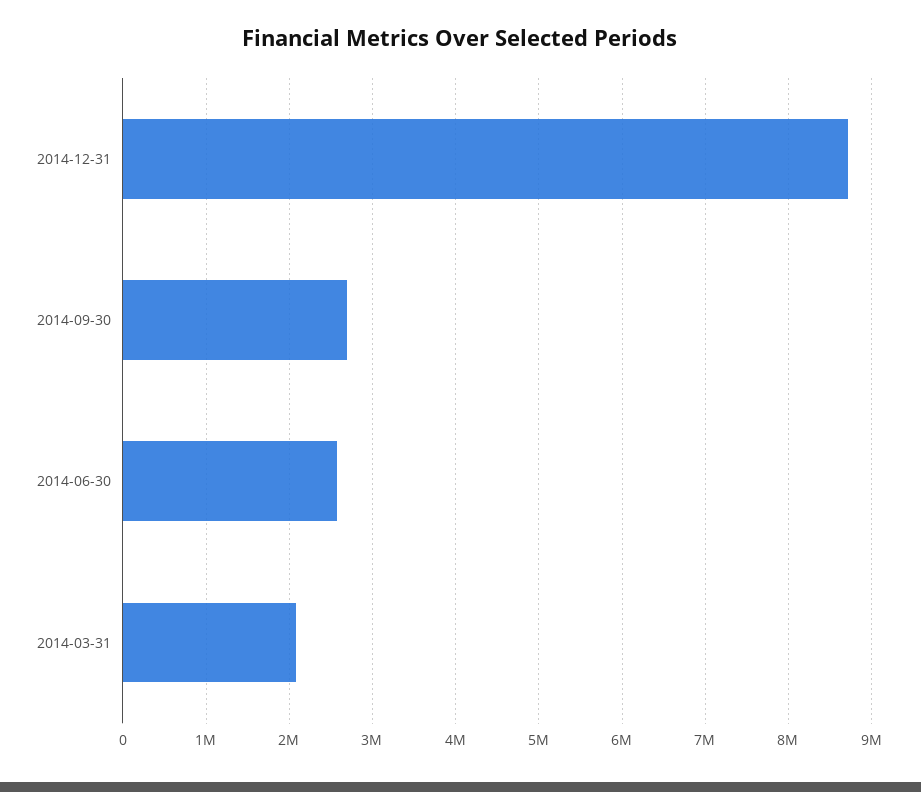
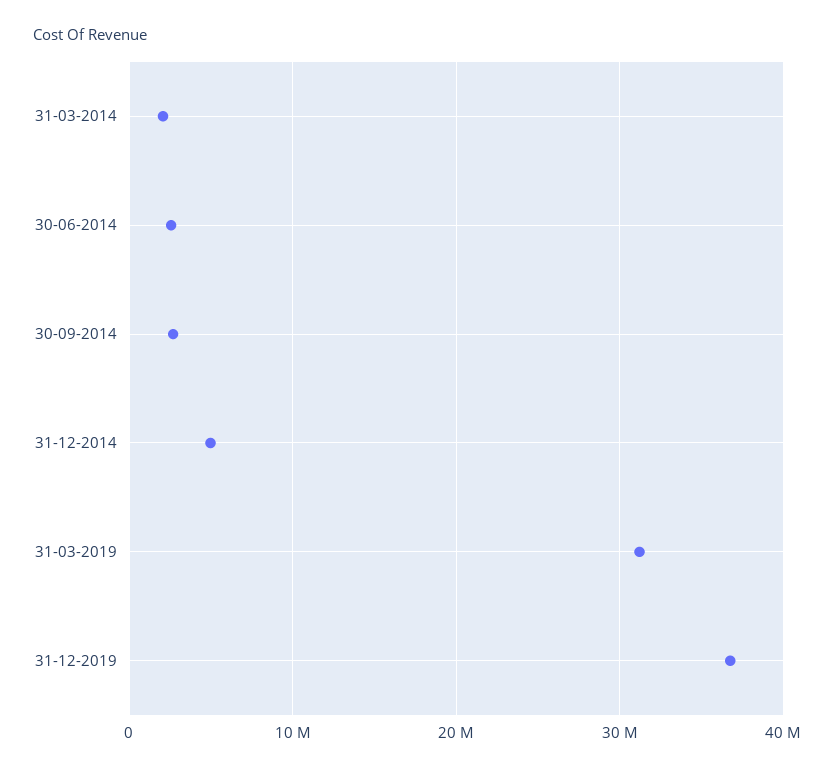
2014-12-31: 8700000 -> 5000000
31-03-2019: none -> 31000000
31-12-2019: none -> 37000000

